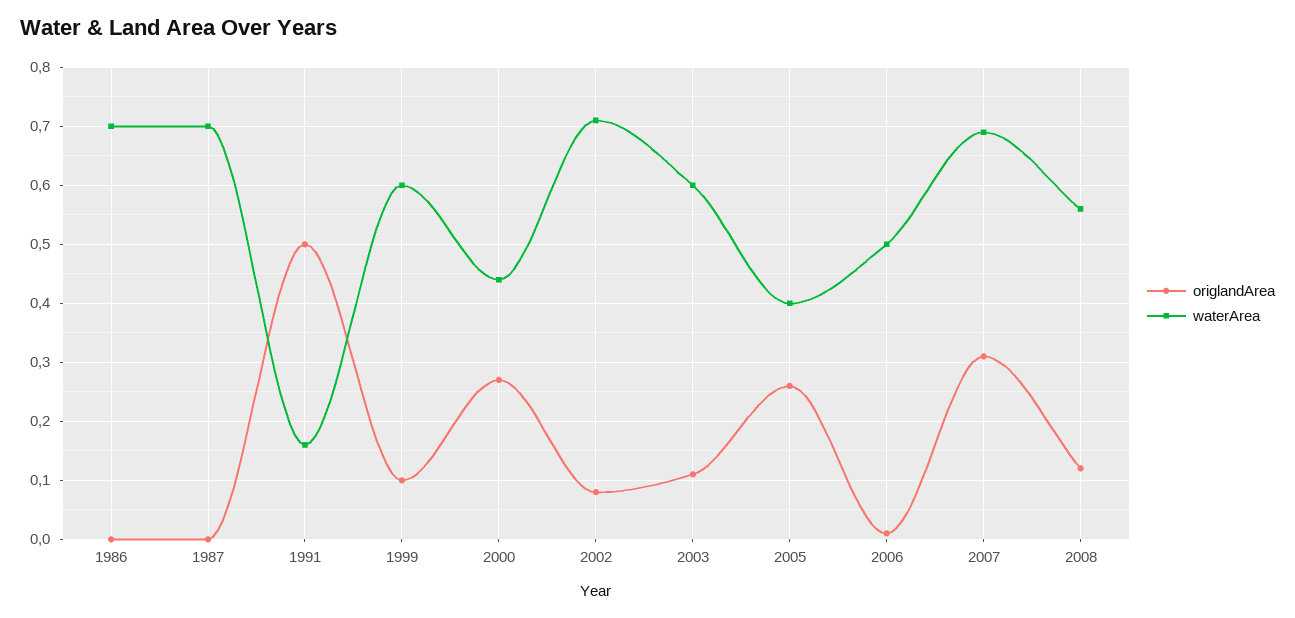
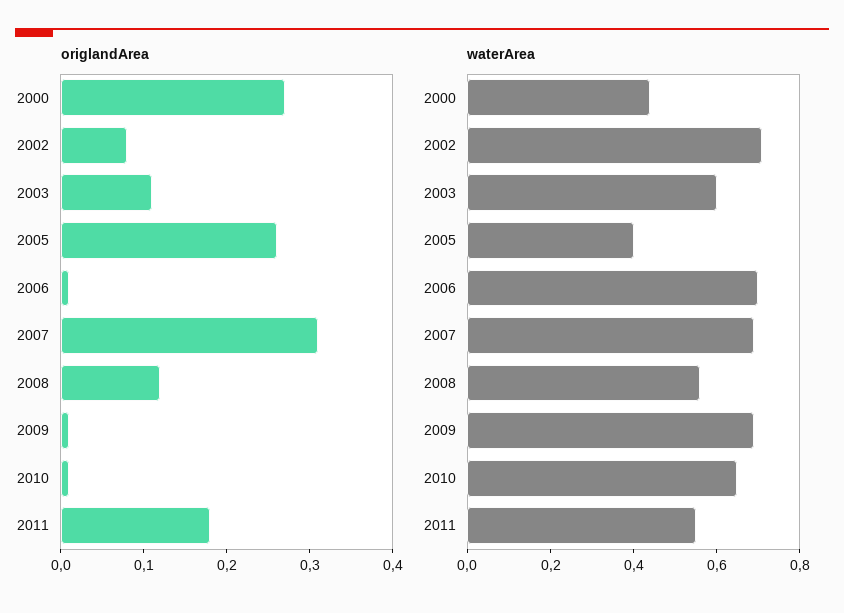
origlandArea, 1986: 0 -> none
waterArea, 1986: 0.7 -> none
origlandArea, 1987: 0 -> none
waterArea, 1987: 0.7 -> none
origlandArea, 1991: 0.5 -> none
waterArea, 1991: 0.15 -> none
origlandArea, 1999: 0.1 -> none
waterArea, 1999: 0.6 -> none
waterArea, 2006: 0.5 -> 0.7
origlandArea, 2009: none -> 0.01
origlandArea, 2010: none -> 0.01
origlandArea, 2011: none -> 0.18
waterArea, 2009: none -> 0.7
waterArea, 2010: none -> 0.65
waterArea, 2011: none -> 0.55

